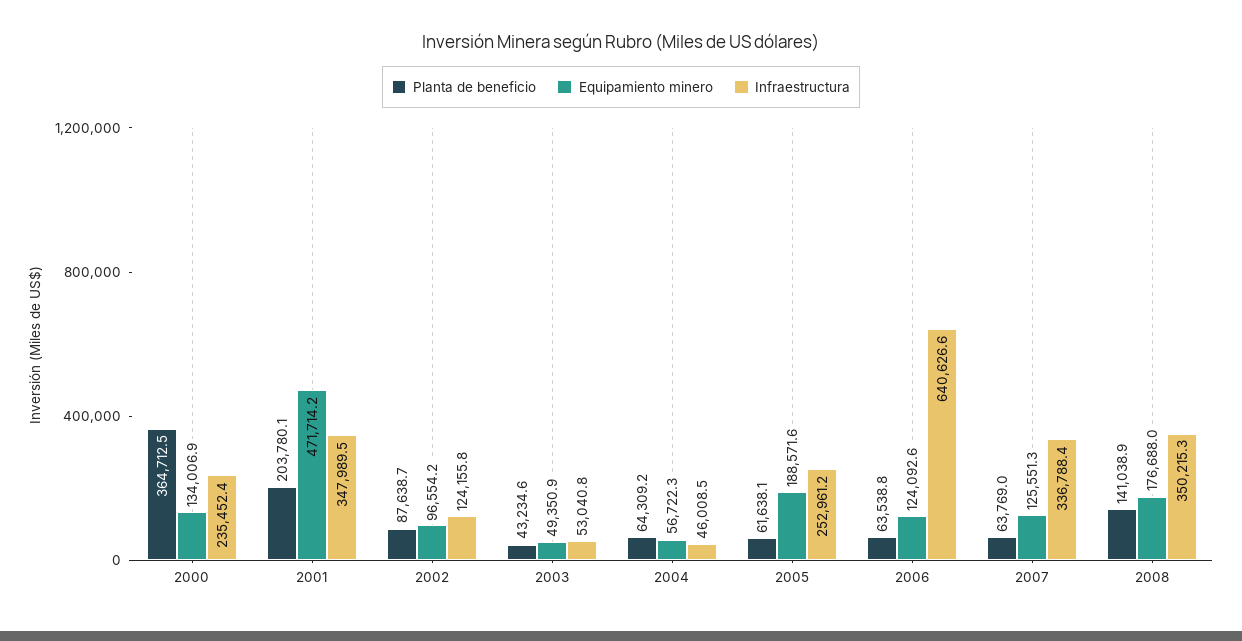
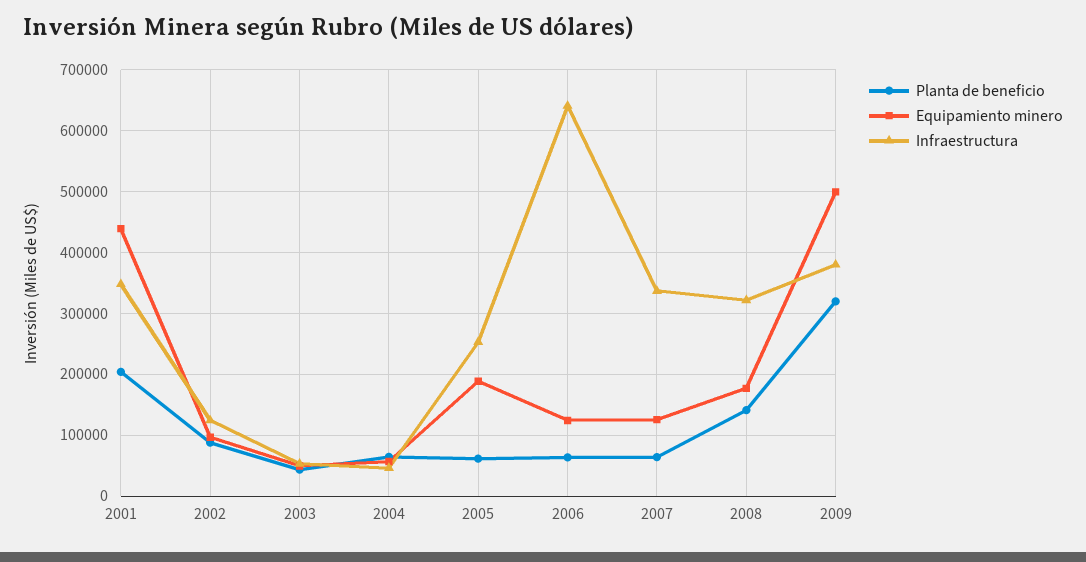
Planta de beneficio, 2000: 364712.5 -> none
Equipamiento minero, 2000: 134006.9 -> none
Infraestructura, 2000: 235452.4 -> none
Equipamiento minero, 2001: 471714.2 -> 440000
Infraestructura, 2008: 350215.3 -> 320000
Planta de beneficio, 2009: none -> 320000
Equipamiento minero, 2009: none -> 500000
Infraestructura, 2009: none -> 380000

